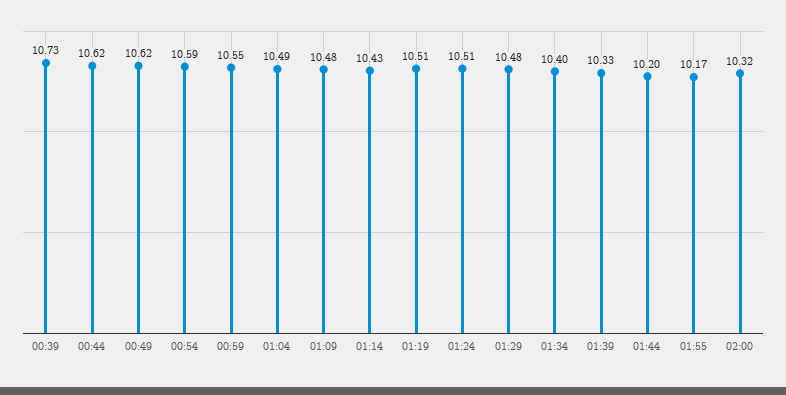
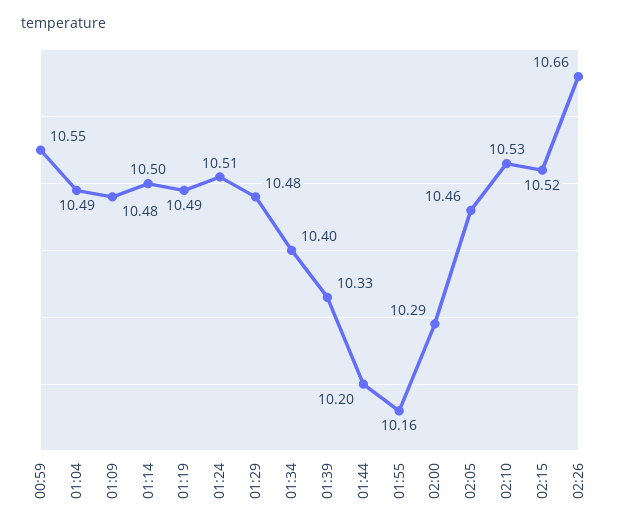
00:39: 10.73 -> none
00:44: 10.62 -> none
00:49: 10.62 -> none
00:54: 10.59 -> none
01:14: 10.43 -> 10.5
01:19: 10.51 -> 10.49
01:55: 10.17 -> 10.16
02:00: 10.32 -> 10.29
02:05: none -> 10.46
02:10: none -> 10.53
02:15: none -> 10.52
02:26: none -> 10.66

